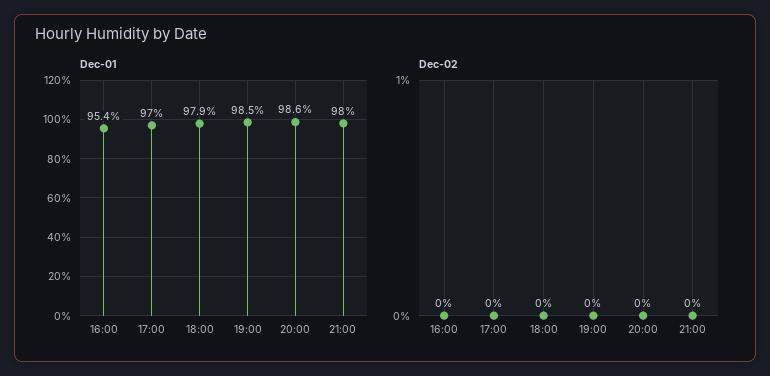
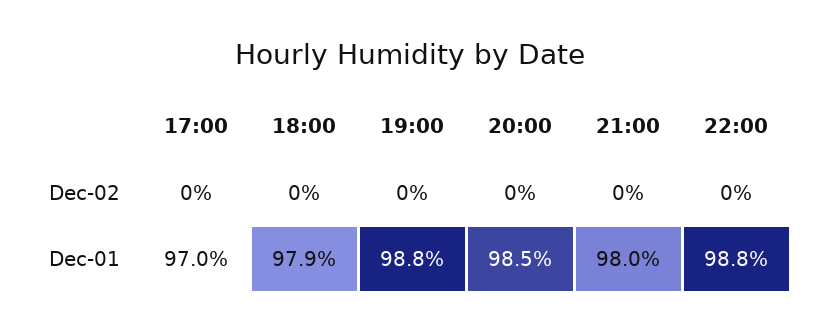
Dec-01, 16:00: 95.4 -> none
Dec-01, 19:00: 98.5 -> 98.8
Dec-01, 20:00: 98.6 -> 98.5
Dec-02, 16:00: 0 -> none
Dec-02, 22:00: none -> 0
Dec-01, 22:00: none -> 98.8

